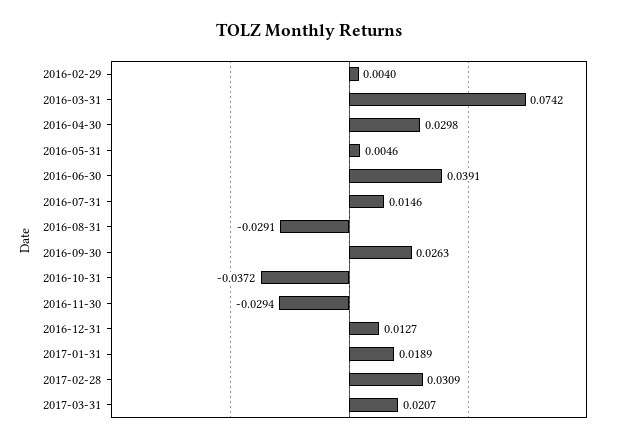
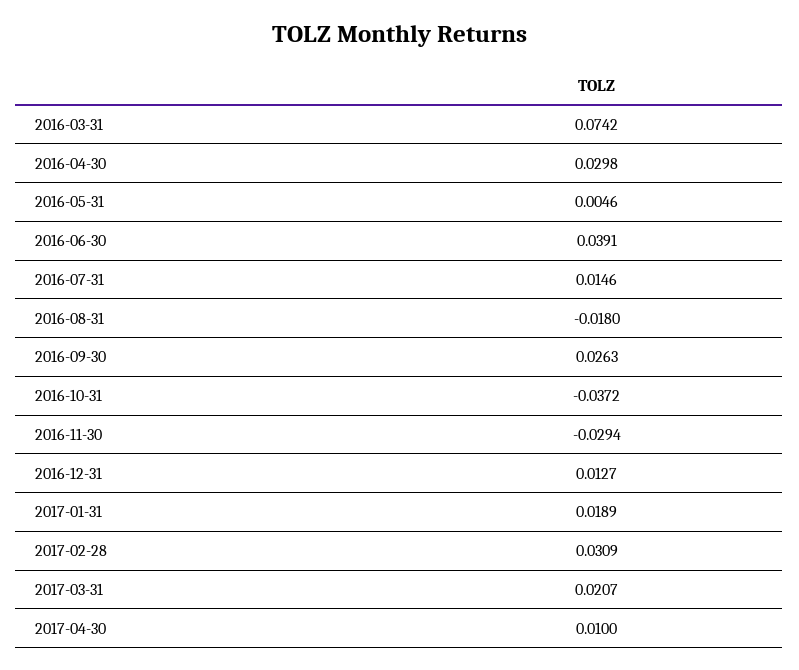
2016-02-29: 0.004 -> none
2016-08-31: -0.0291 -> -0.018
2017-04-30: none -> 0.01

